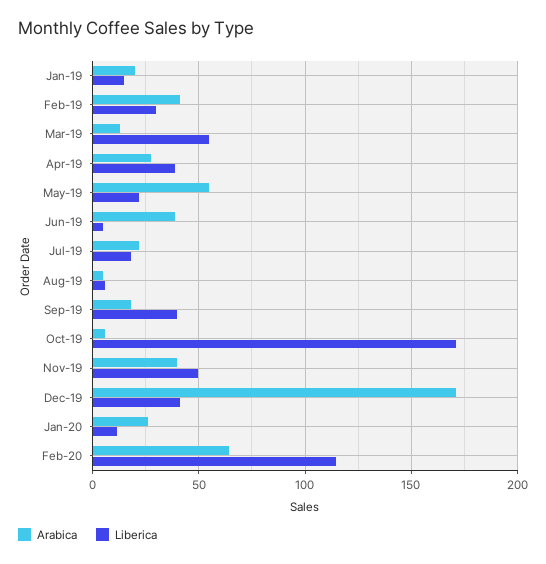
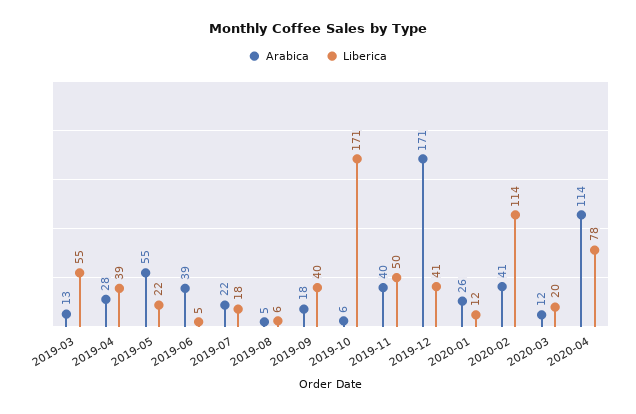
Arabica, Jan-19: 20 -> none
Liberica, Jan-19: 15 -> none
Arabica, Feb-19: 40 -> none
Liberica, Feb-19: 30 -> none
Arabica, Feb-20: 65 -> 41
Arabica, 2020-03: none -> 12
Liberica, 2020-03: none -> 20
Arabica, 2020-04: none -> 114
Liberica, 2020-04: none -> 78

